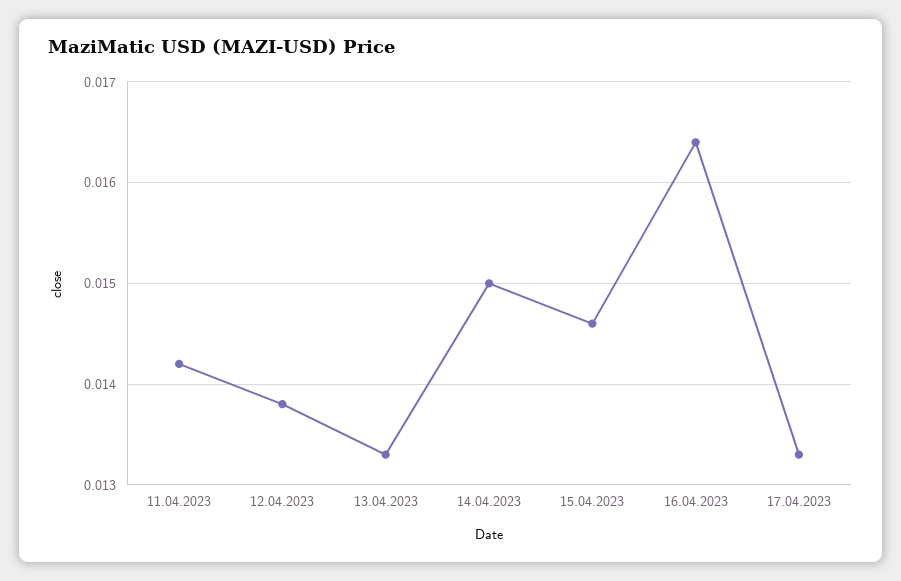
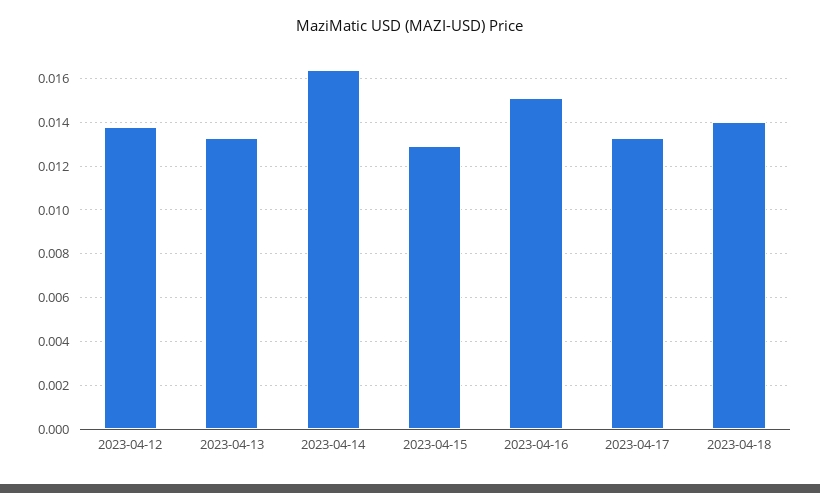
11.04.2023: 0.0142 -> none
14.04.2023: 0.015 -> 0.0165
15.04.2023: 0.0146 -> 0.013
16.04.2023: 0.0164 -> 0.015
2023-04-18: none -> 0.014

